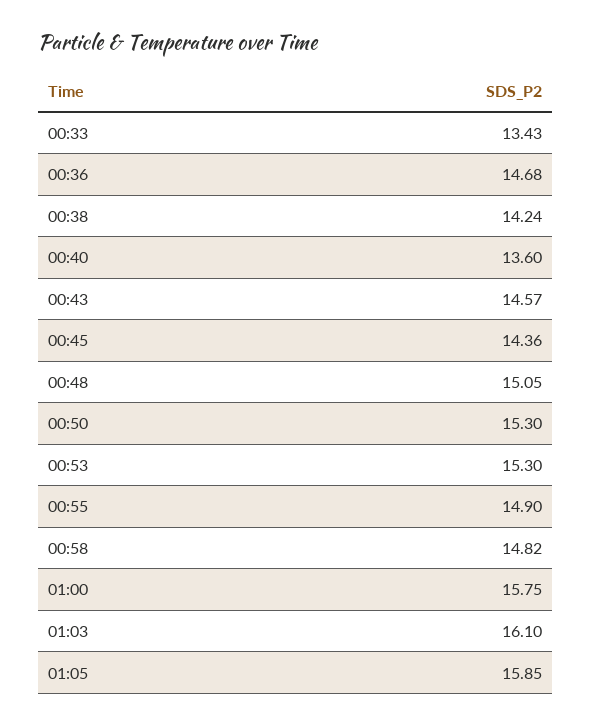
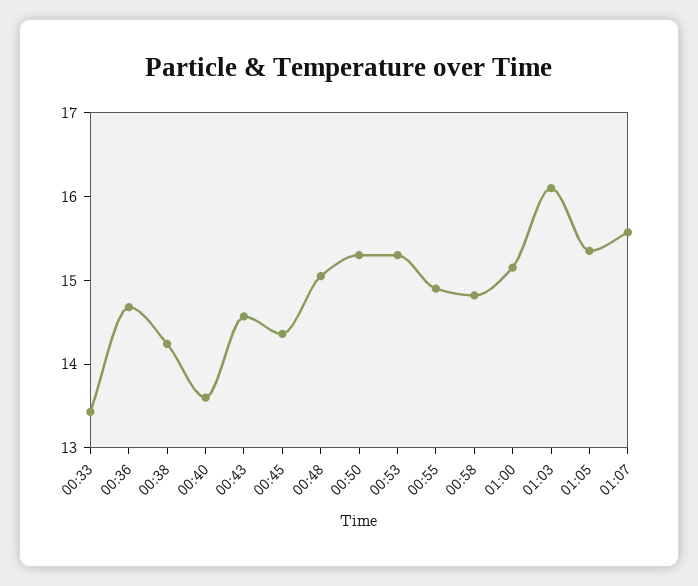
01:00: 15.75 -> 15.2
01:05: 15.85 -> 15.4
01:07: none -> 15.6

